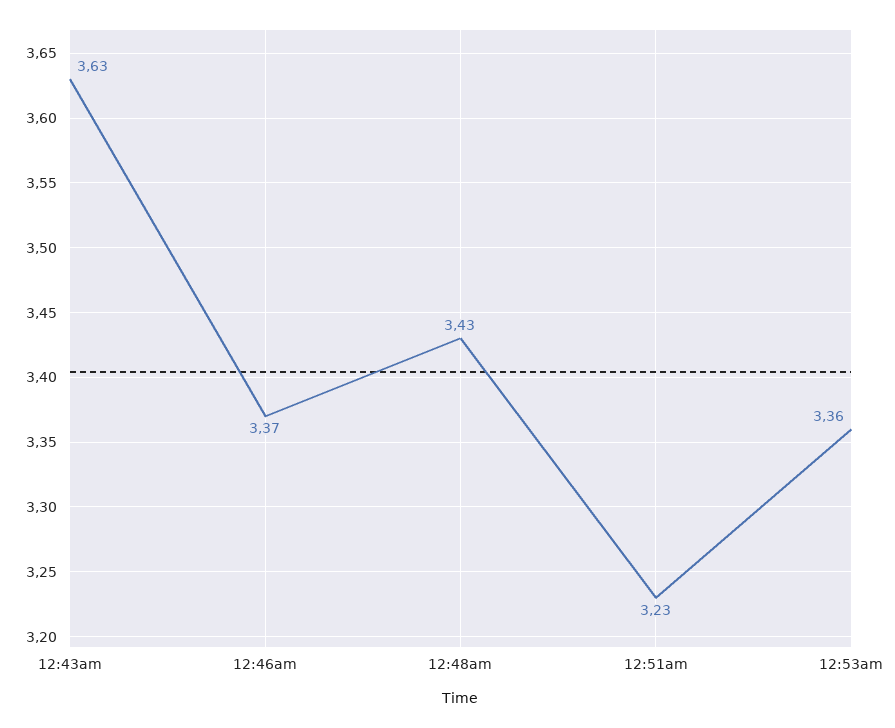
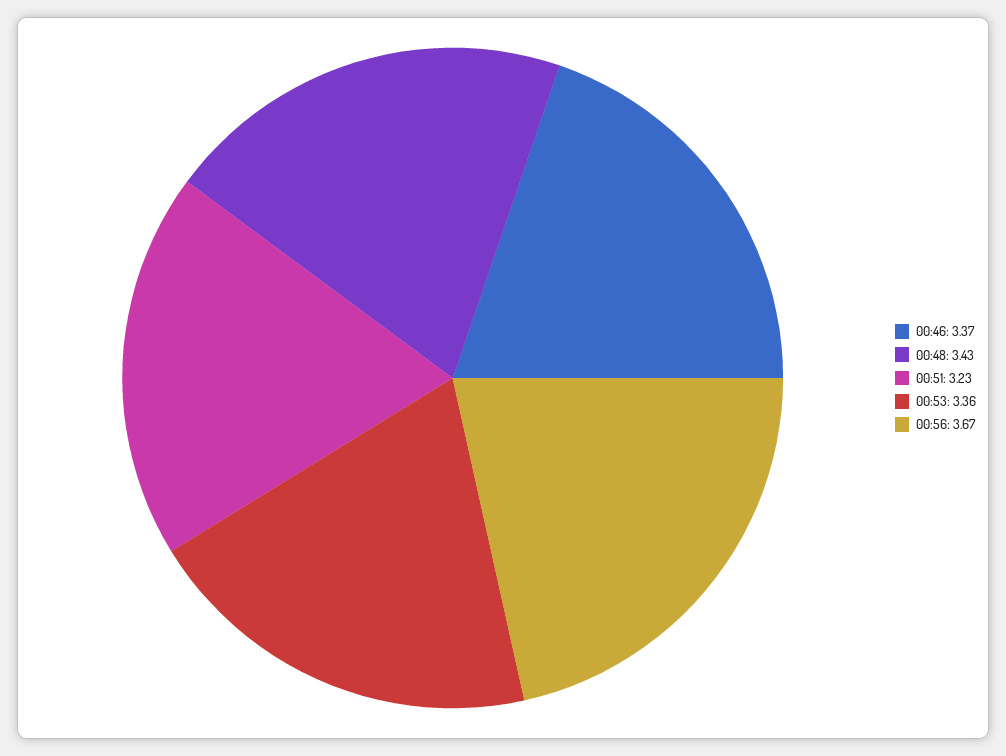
12:43am: 3.63 -> none
00:56: none -> 3.67

